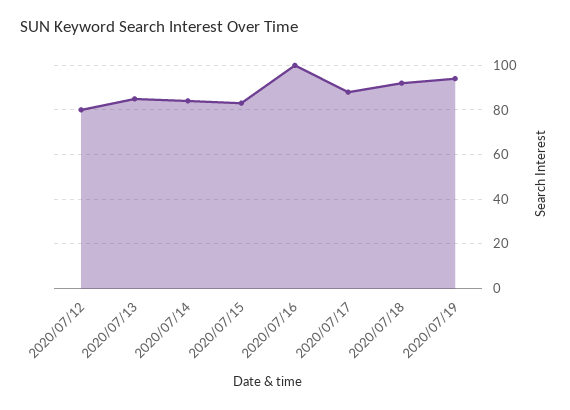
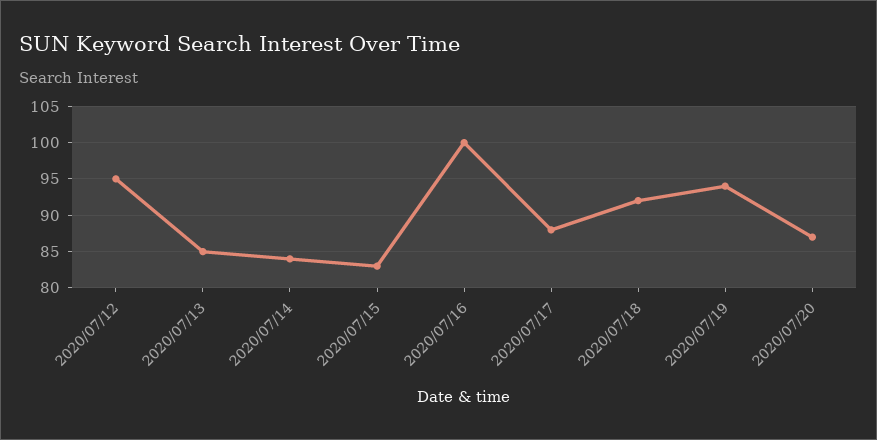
2020/07/12: 80 -> 95
2020/07/20: none -> 87

